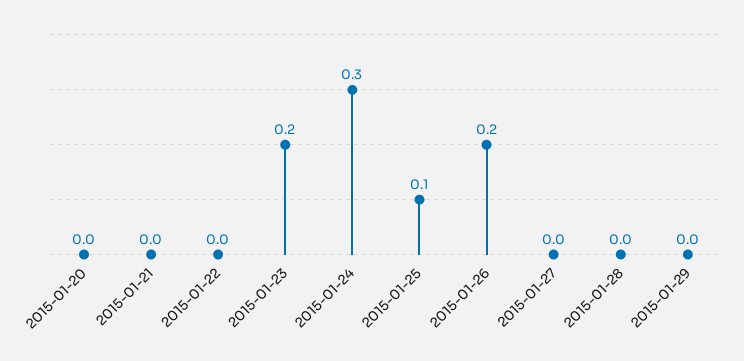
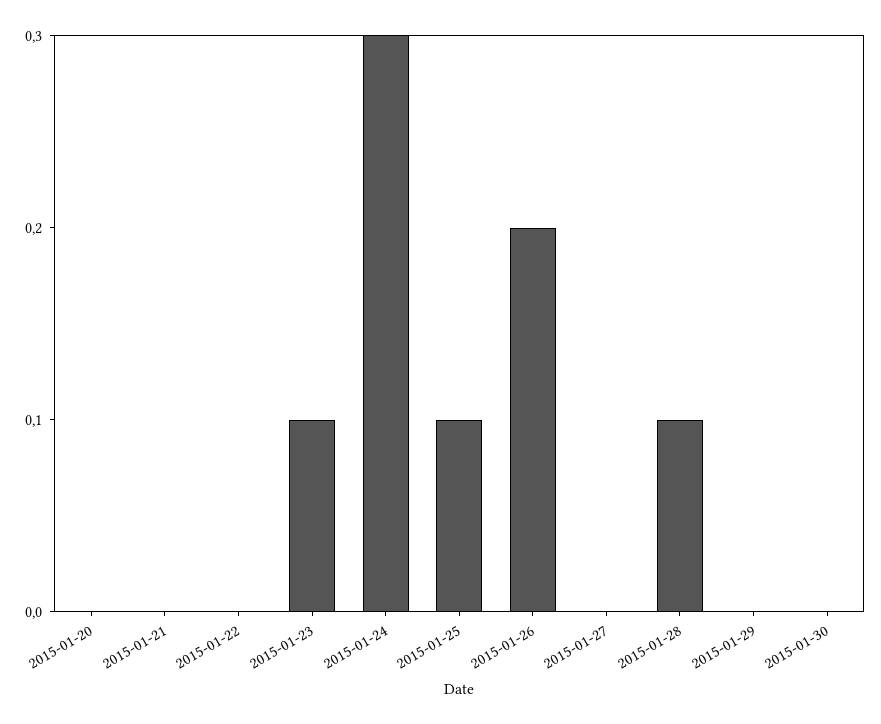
2015-01-23: 0.2 -> 0.1
2015-01-28: 0 -> 0.1
2015-01-30: none -> 0

